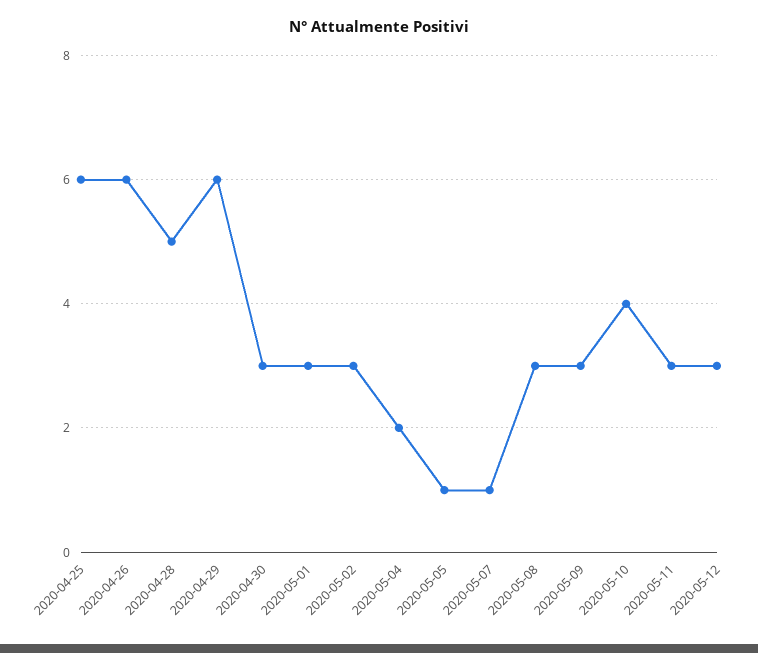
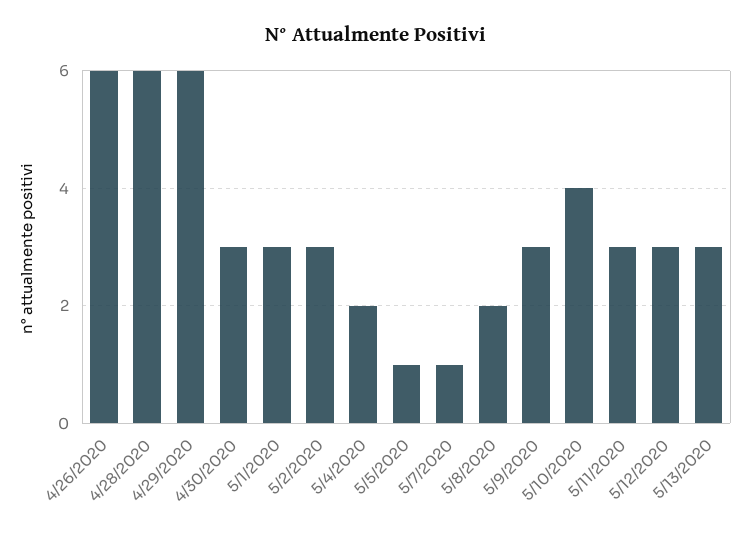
2020-04-25: 6 -> none
2020-04-28: 5 -> 6
2020-05-08: 3 -> 2
5/13/2020: none -> 3

